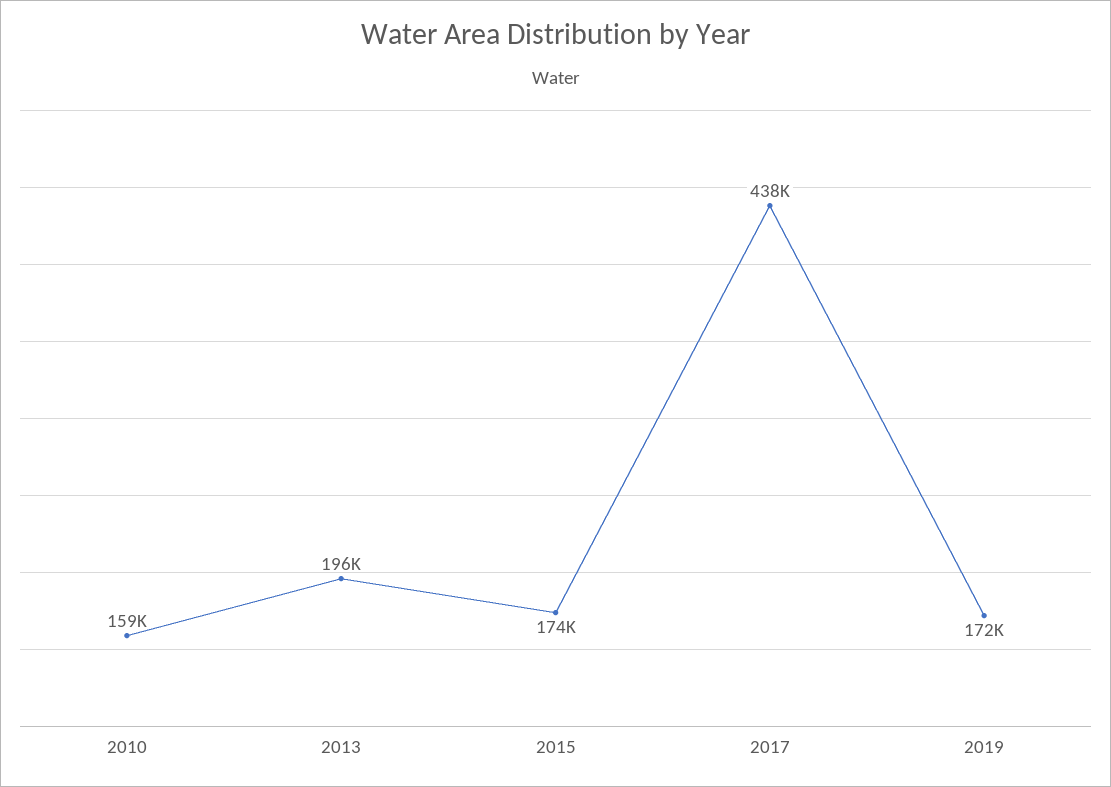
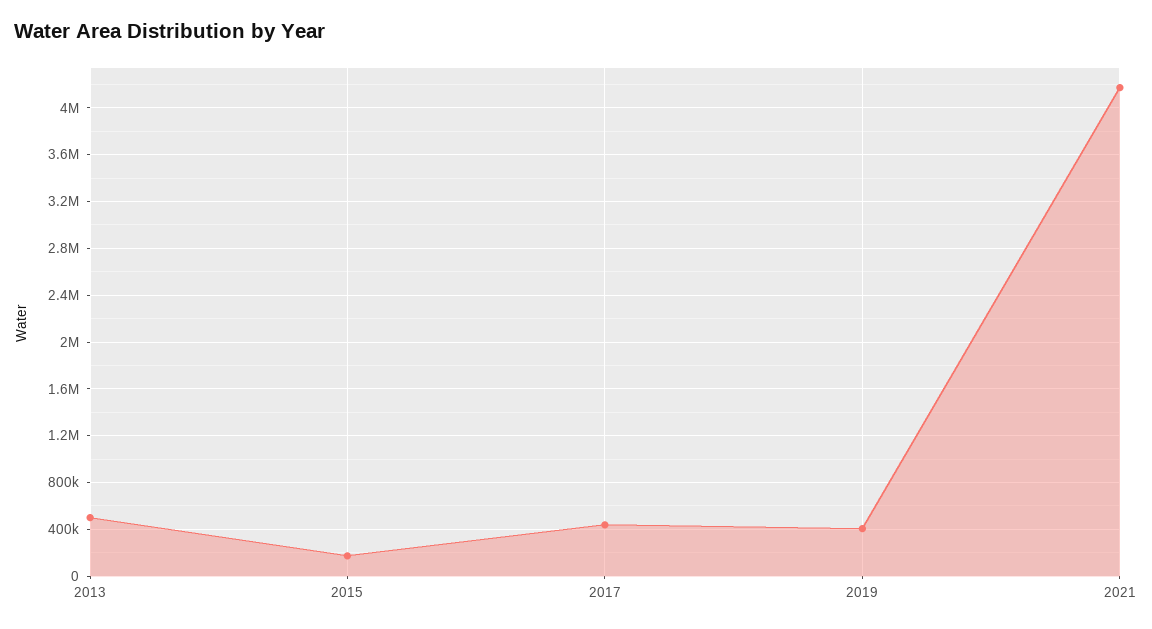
2010: 159000 -> none
2013: 196000 -> 500000
2019: 172000 -> 400000
2021: none -> 4200000

